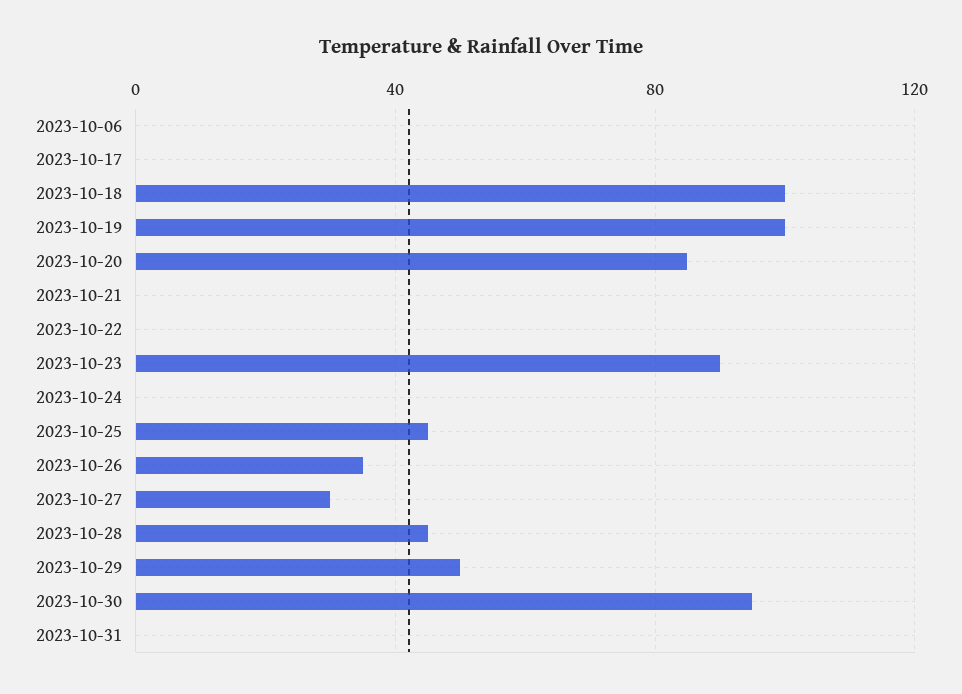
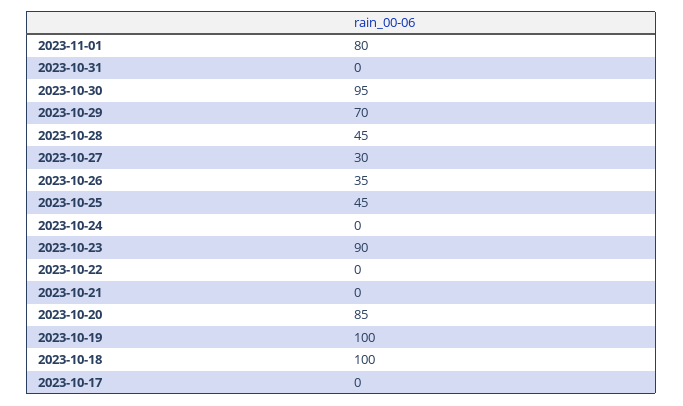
2023-10-06: 0 -> none
2023-10-29: 50 -> 70
2023-11-01: none -> 80

